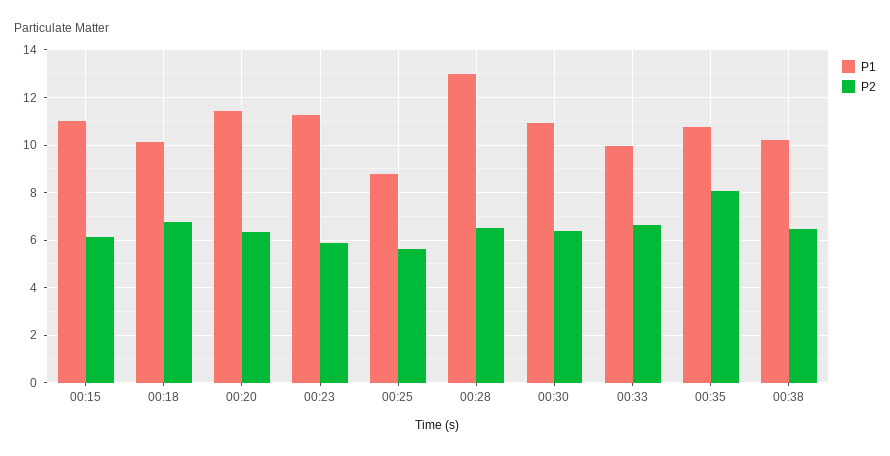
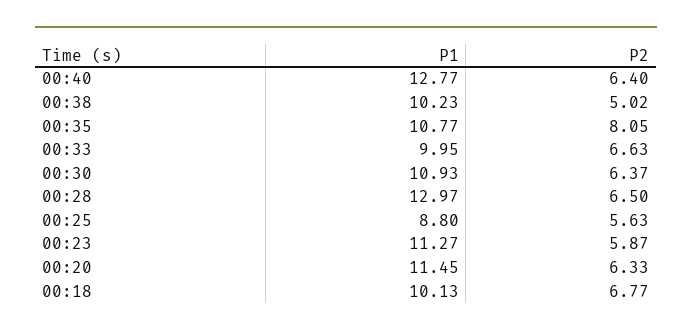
P1, 00:15: 11 -> none
P2, 00:15: 6 -> none
P2, 00:38: 6.5 -> 5.02
P1, 00:40: none -> 12.77
P2, 00:40: none -> 6.4

